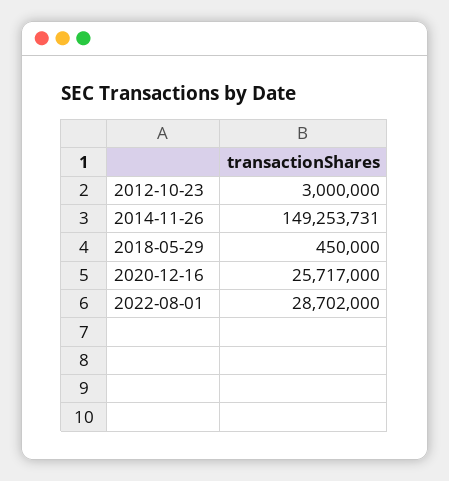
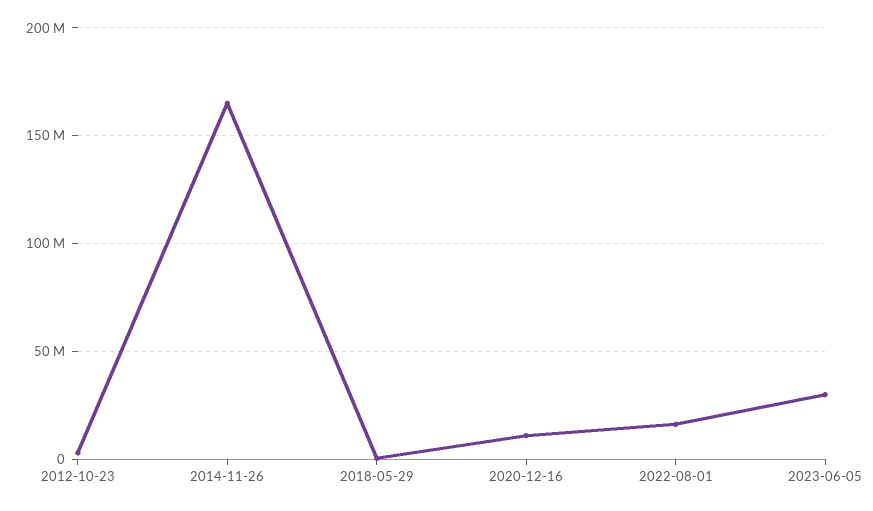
2014-11-26: 149253731 -> 165000000
2020-12-16: 25717000 -> 10000000
2022-08-01: 28702000 -> 15000000
2023-06-05: none -> 30000000

